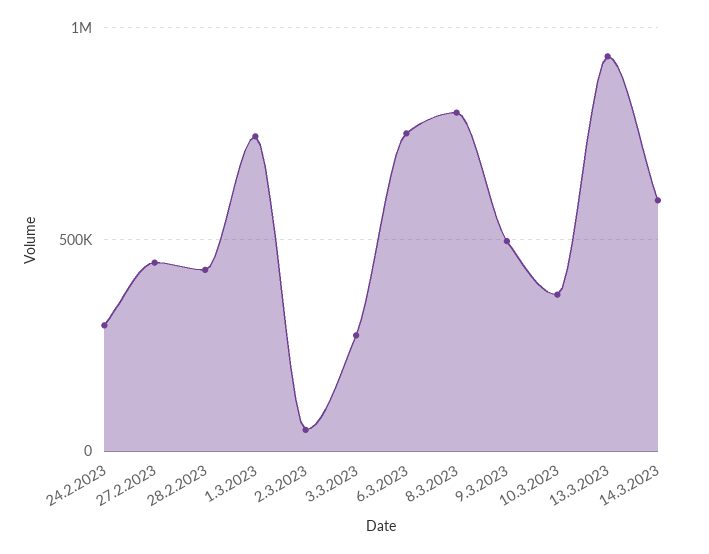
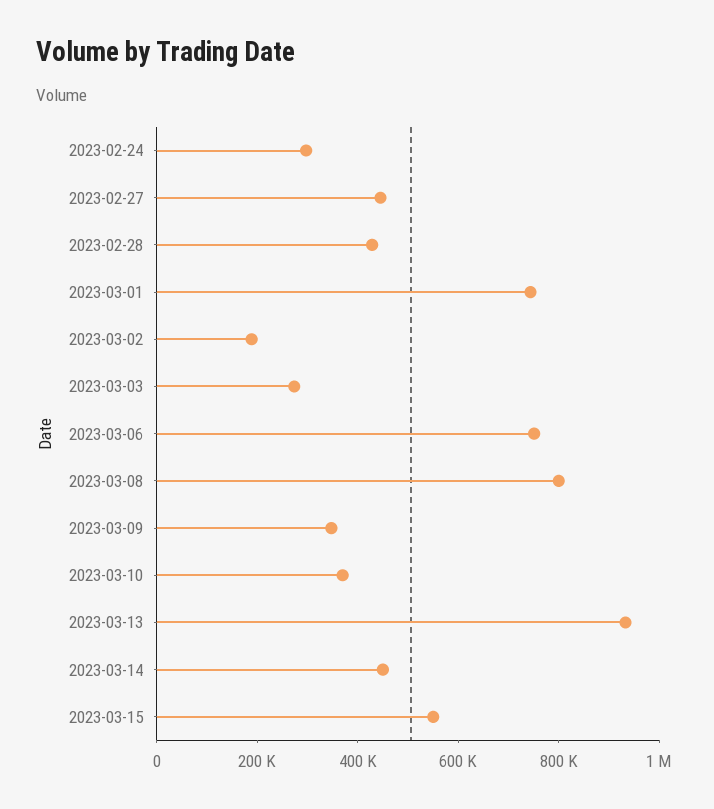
2.3.2023: 50000 -> 200000
9.3.2023: 500000 -> 350000
14.3.2023: 600000 -> 450000
2023-03-15: none -> 550000

